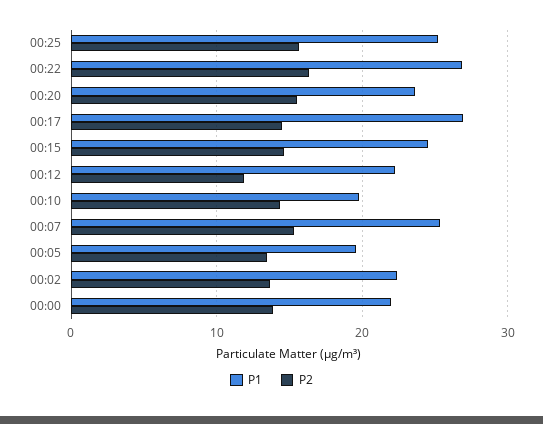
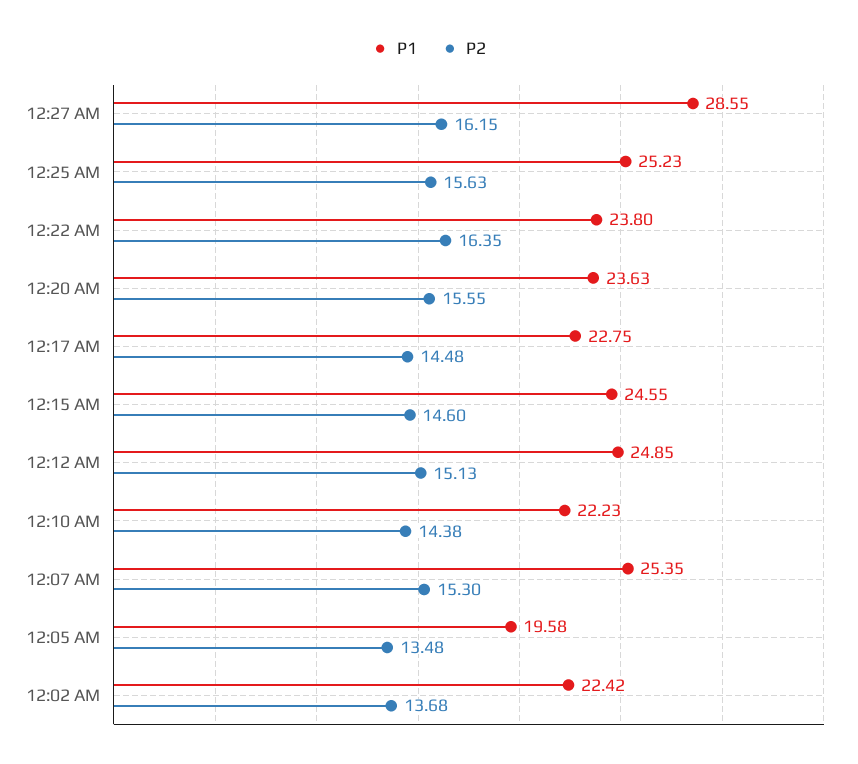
P1, 00:22: 27 -> 23.8
P1, 00:17: 27 -> 22.75
P1, 00:12: 22 -> 24.85
P2, 00:12: 12 -> 15.13
P1, 00:10: 20 -> 22.23
P1, 00:00: 22 -> none
P2, 00:00: 14 -> none
P1, 12:27 AM: none -> 28.55
P2, 12:27 AM: none -> 16.15

